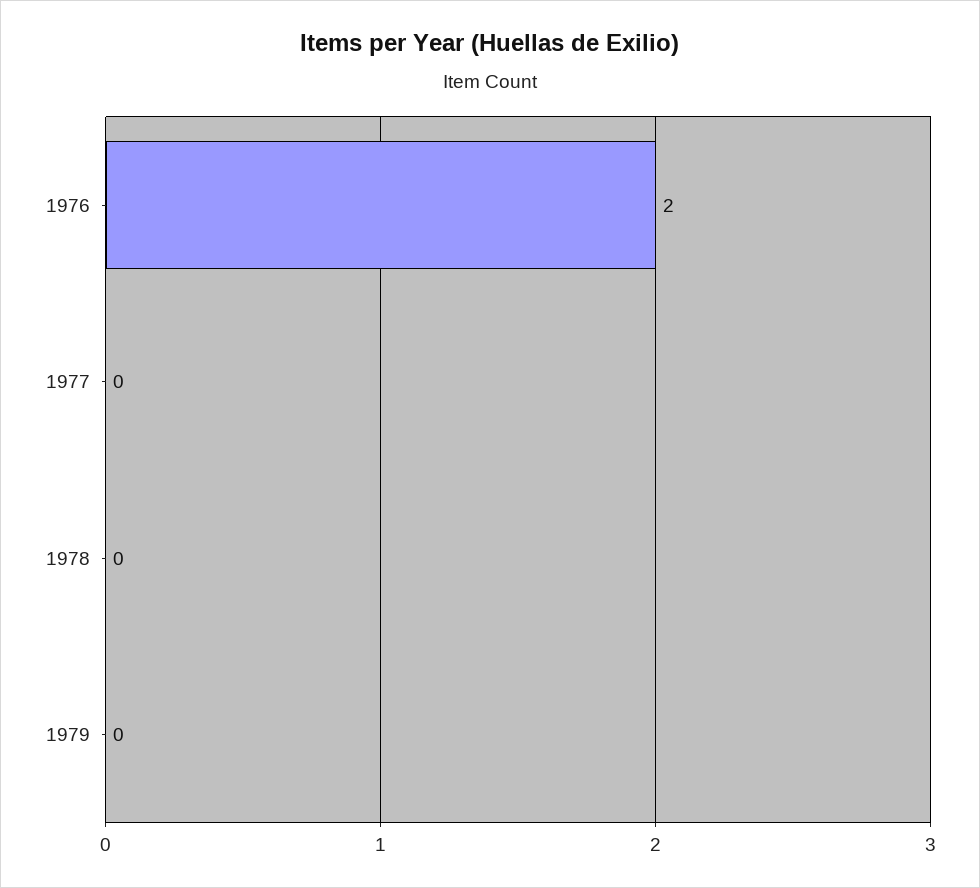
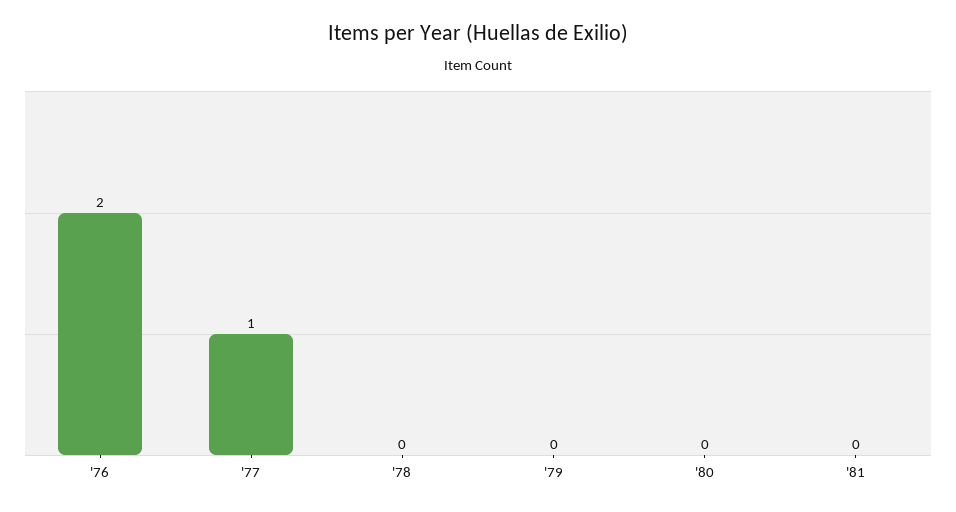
1977: 0 -> 1
'80: none -> 0
'81: none -> 0

